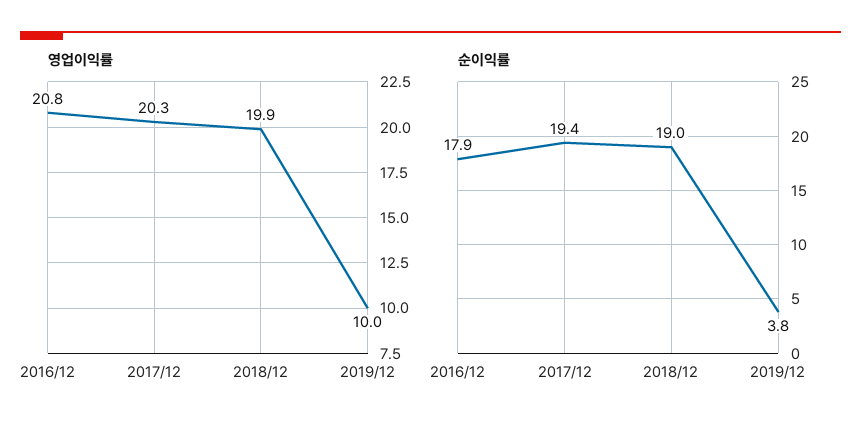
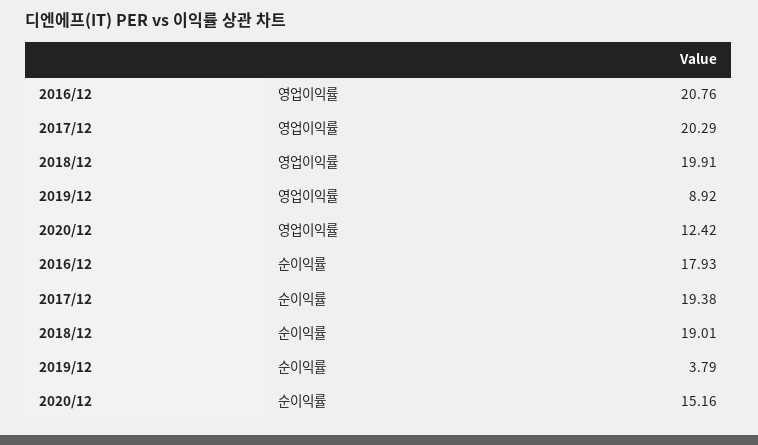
영업이익률, 2019/12: 10 -> 8.92
영업이익률, 2020/12: none -> 12.42
순이익률, 2020/12: none -> 15.16

